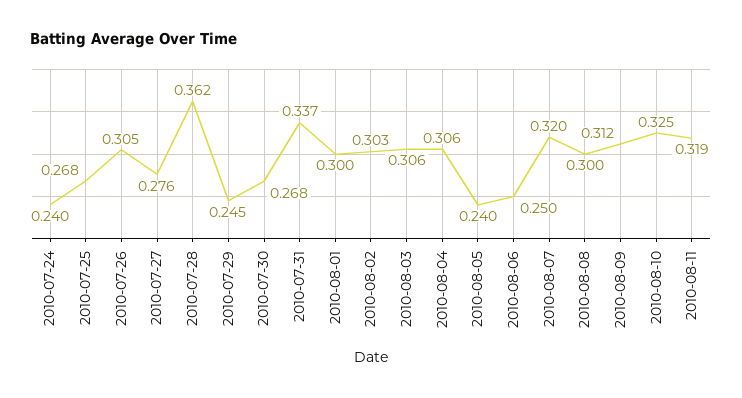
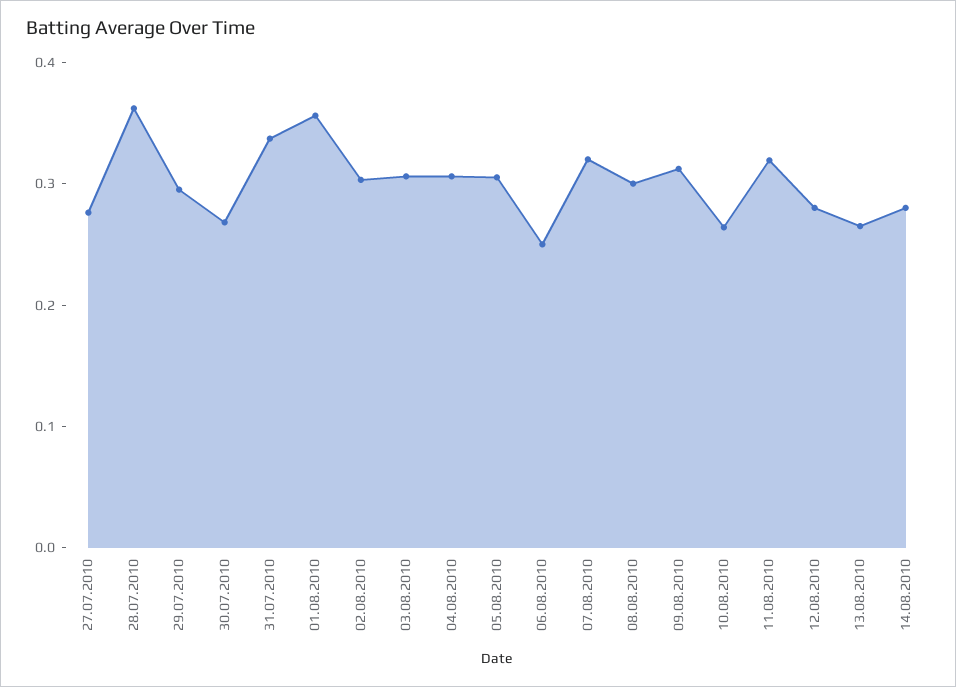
2010-07-24: 0.24 -> none
2010-07-25: 0.268 -> none
2010-07-26: 0.305 -> none
2010-07-29: 0.245 -> 0.3
2010-08-01: 0.3 -> 0.36
2010-08-05: 0.24 -> 0.3
2010-08-10: 0.325 -> 0.26
12.08.2010: none -> 0.28
13.08.2010: none -> 0.26
14.08.2010: none -> 0.28

